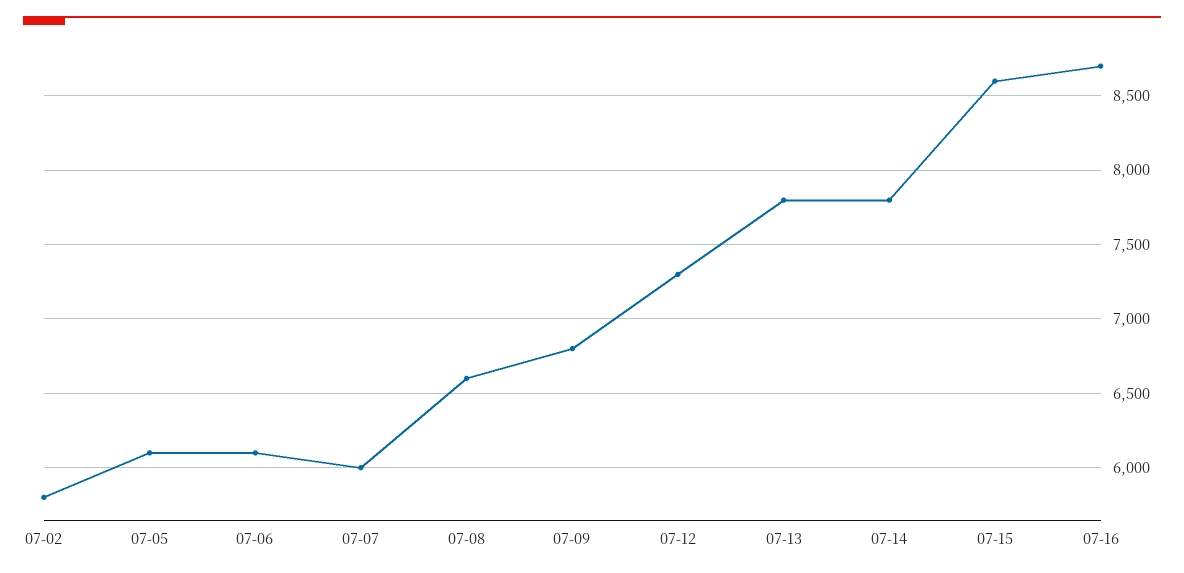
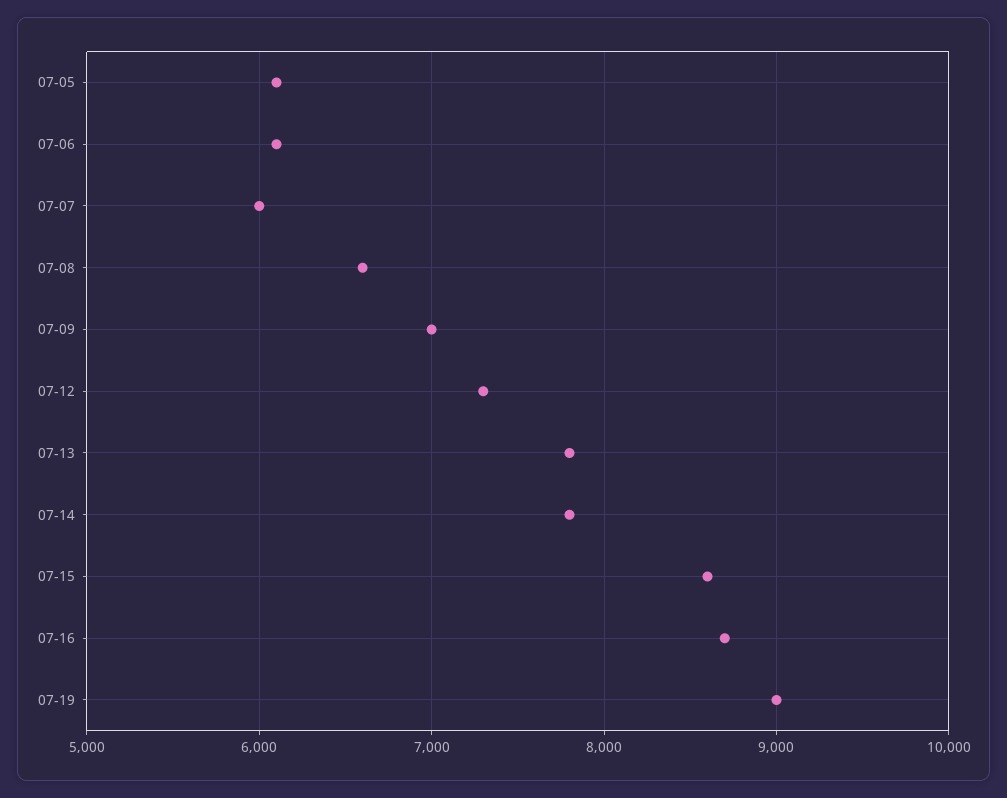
07-02: 5800 -> none
07-09: 6800 -> 7000
07-19: none -> 9000

